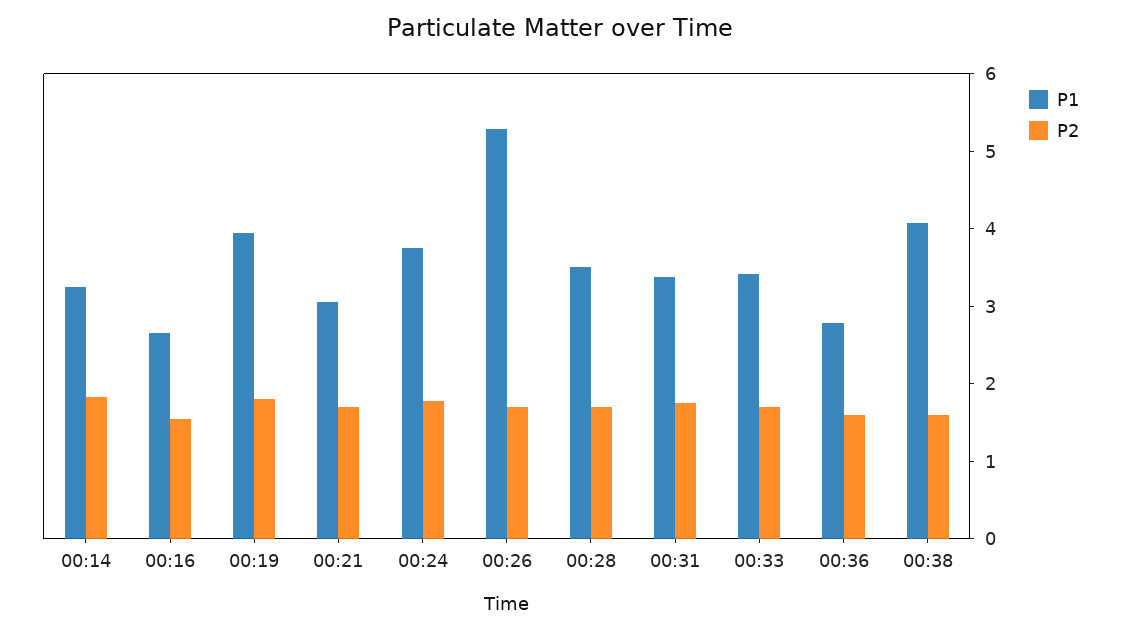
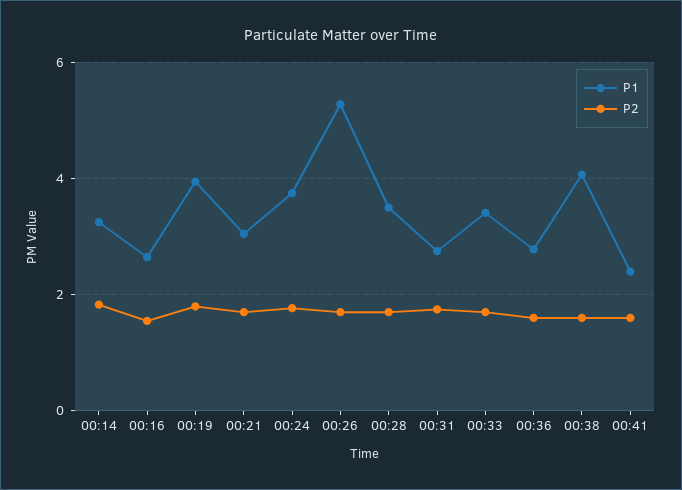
P1, 00:31: 3.4 -> 2.8
P1, 00:41: none -> 2.4
P2, 00:41: none -> 1.6

